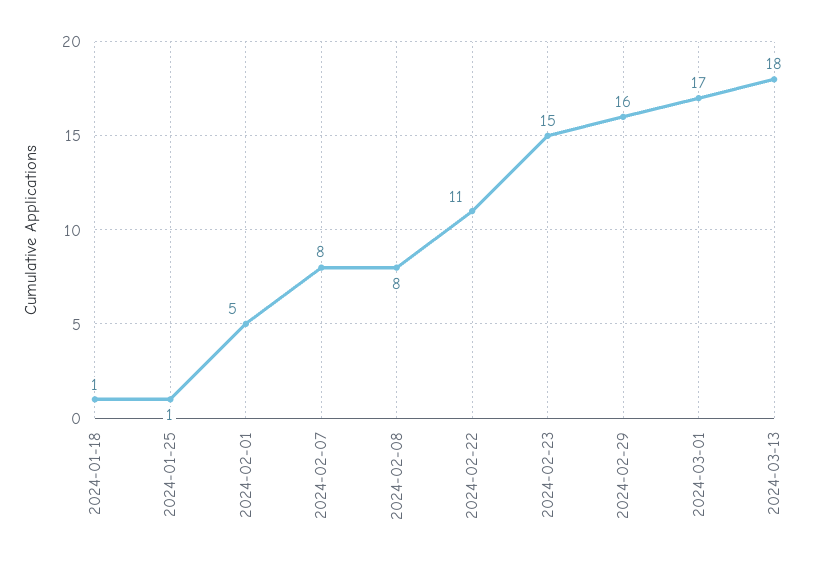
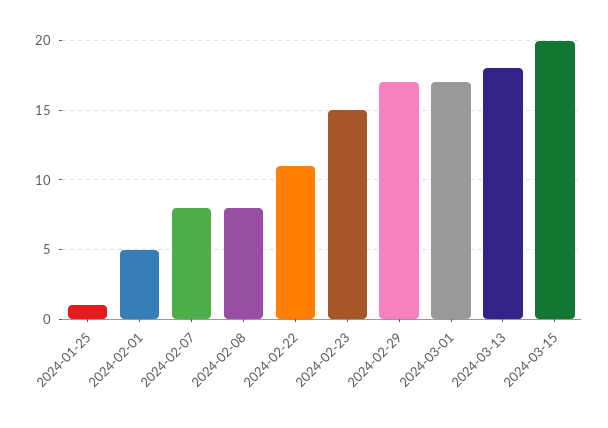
2024-01-18: 1 -> none
2024-02-29: 16 -> 17
2024-03-15: none -> 20

